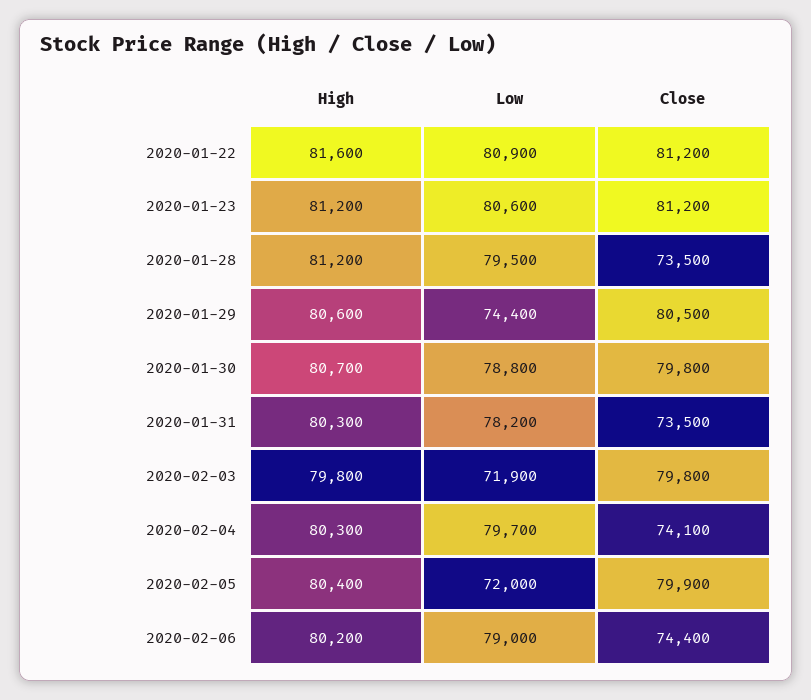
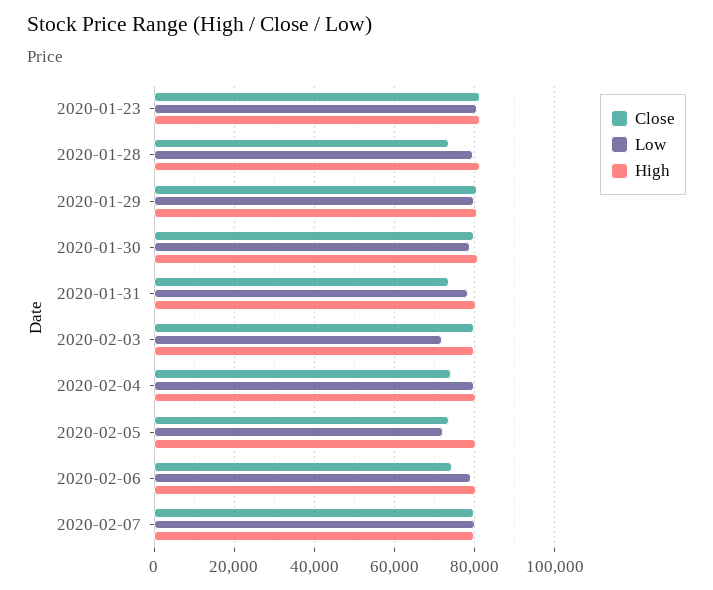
High, 2020-01-22: 81600 -> none
Low, 2020-01-22: 80900 -> none
Close, 2020-01-22: 81200 -> none
Low, 2020-01-29: 74400 -> 80000
Close, 2020-02-05: 79900 -> 74000
Close, 2020-02-07: none -> 80000
Low, 2020-02-07: none -> 80000
High, 2020-02-07: none -> 80000

